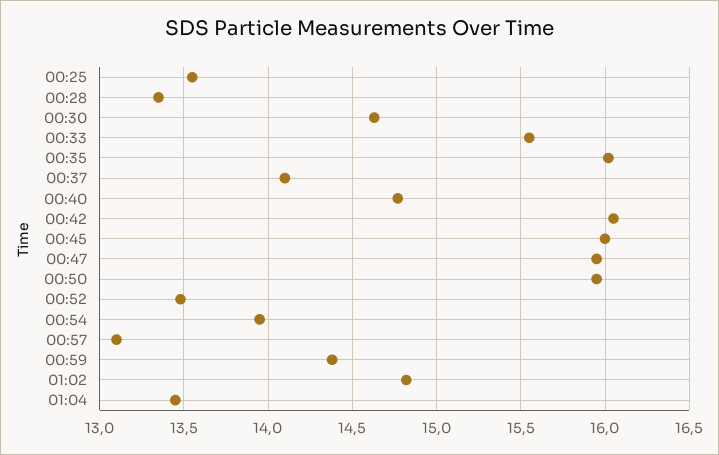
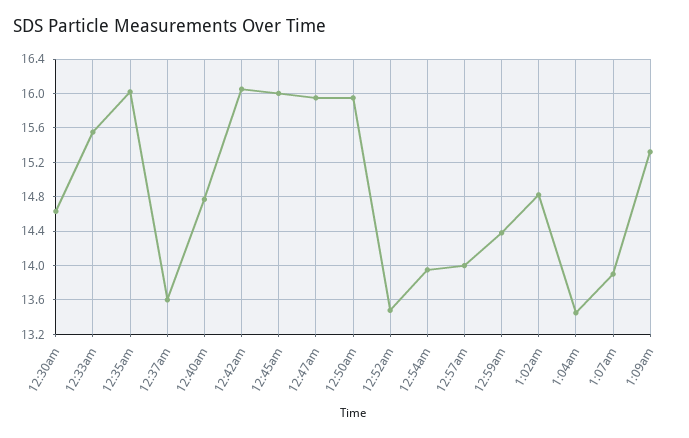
00:25: 13.55 -> none
00:28: 13.35 -> none
00:37: 14.1 -> 13.6
00:57: 13.1 -> 14
1:07am: none -> 13.9
1:09am: none -> 15.3

